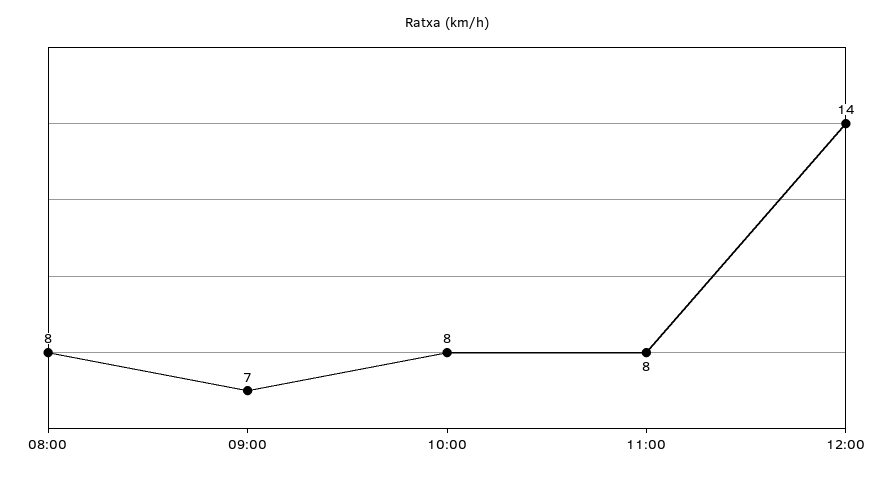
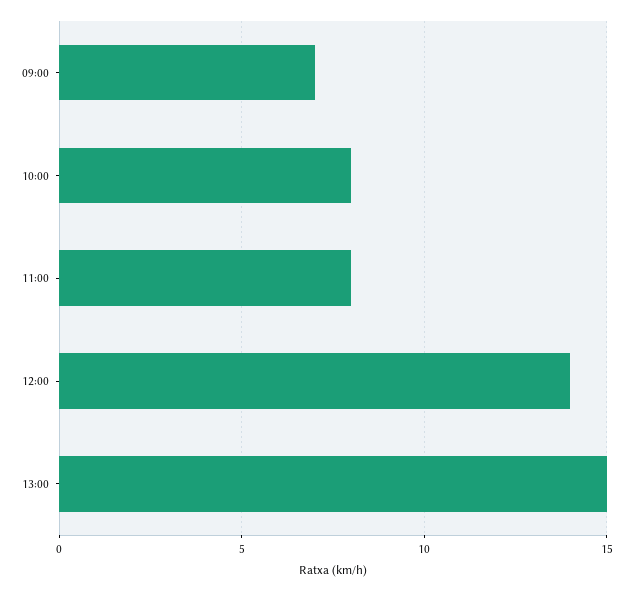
08:00: 8 -> none
13:00: none -> 15

